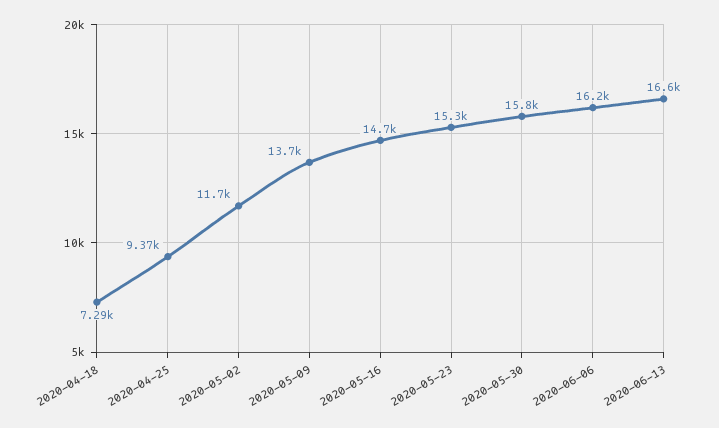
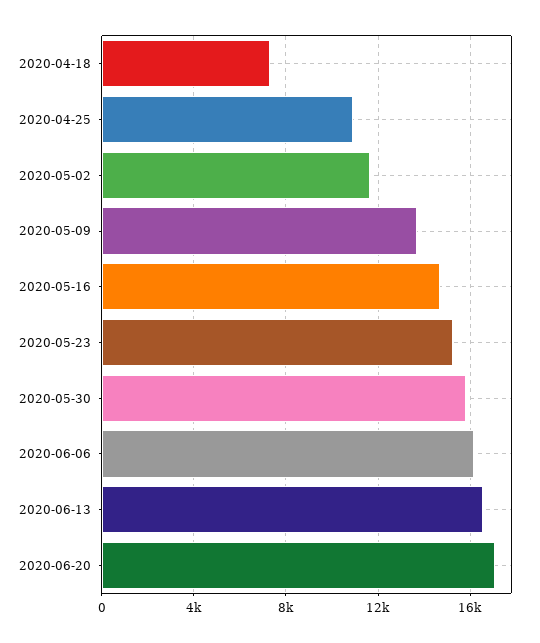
2020-04-25: 9370 -> 11000
2020-06-20: none -> 17000

